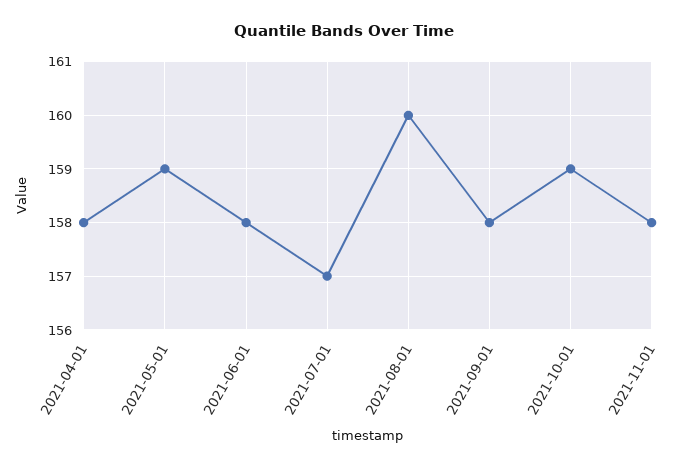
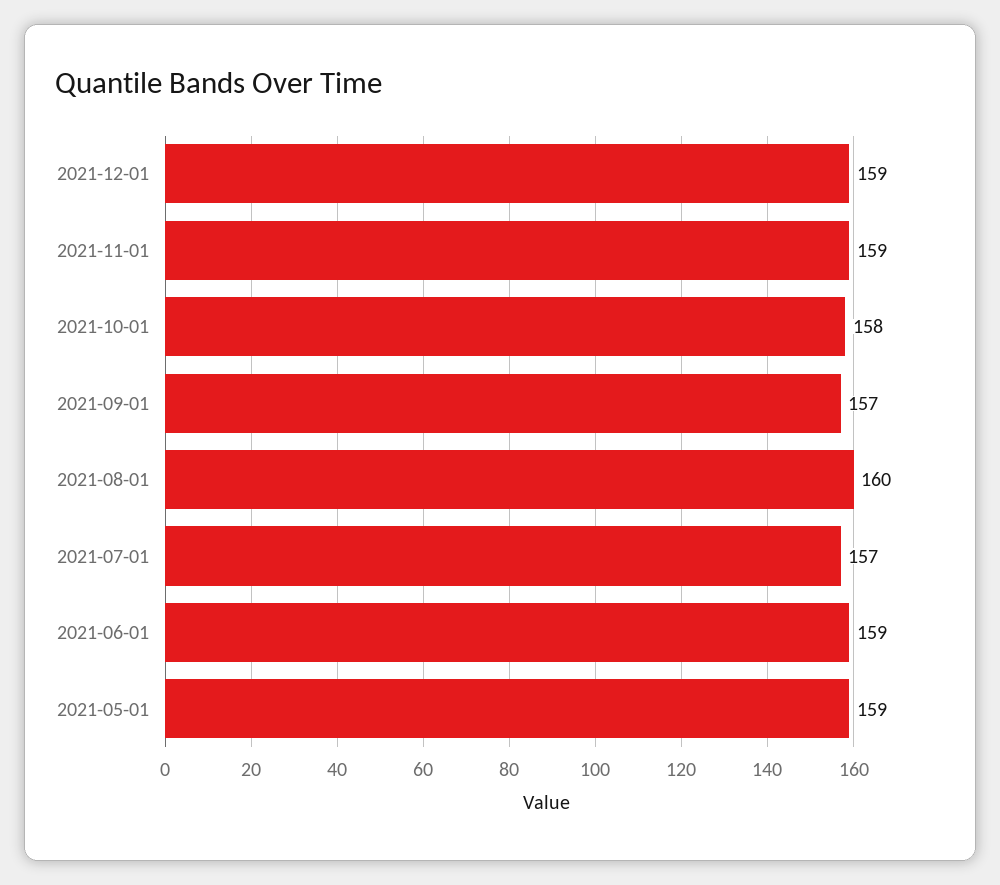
2021-04-01: 158 -> none
2021-06-01: 158 -> 159
2021-09-01: 158 -> 157
2021-10-01: 159 -> 158
2021-11-01: 158 -> 159
2021-12-01: none -> 159

